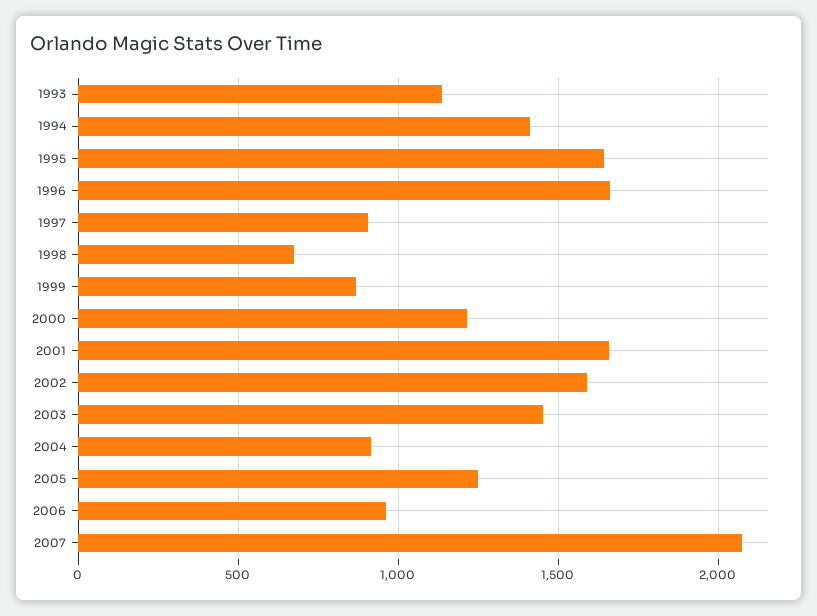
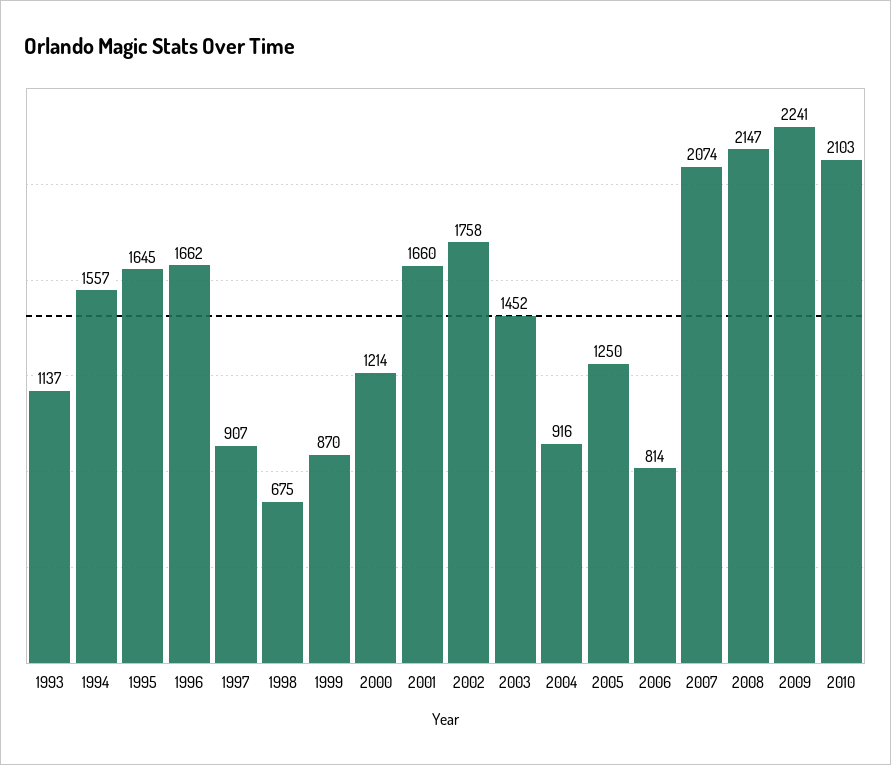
1994: 1400 -> 1557
2002: 1600 -> 1758
2006: 950 -> 814
2008: none -> 2147
2009: none -> 2241
2010: none -> 2103

